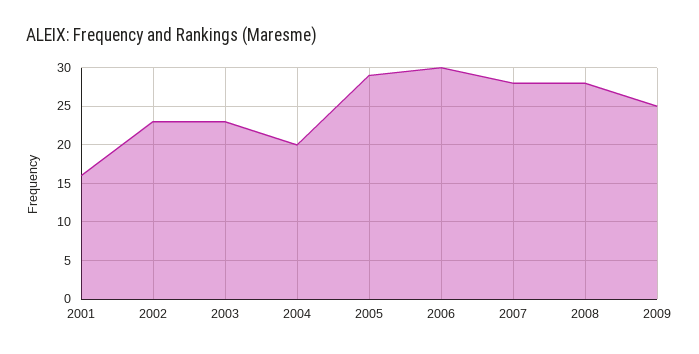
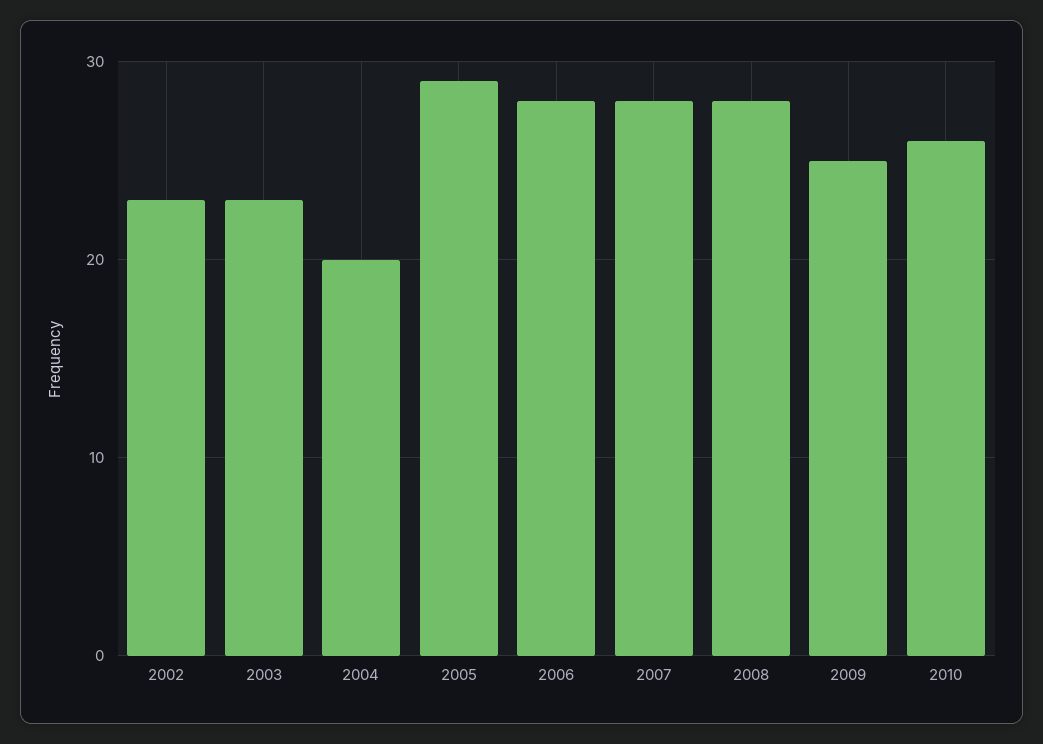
2001: 16 -> none
2006: 30 -> 28
2010: none -> 26

